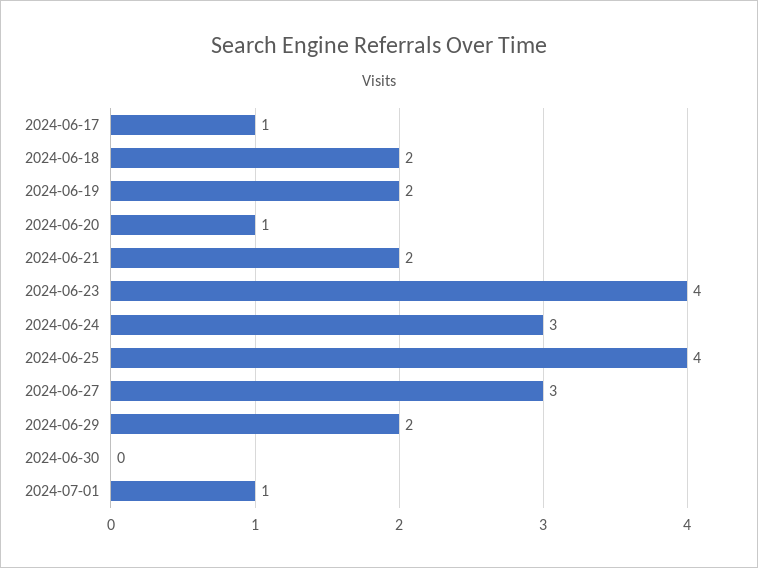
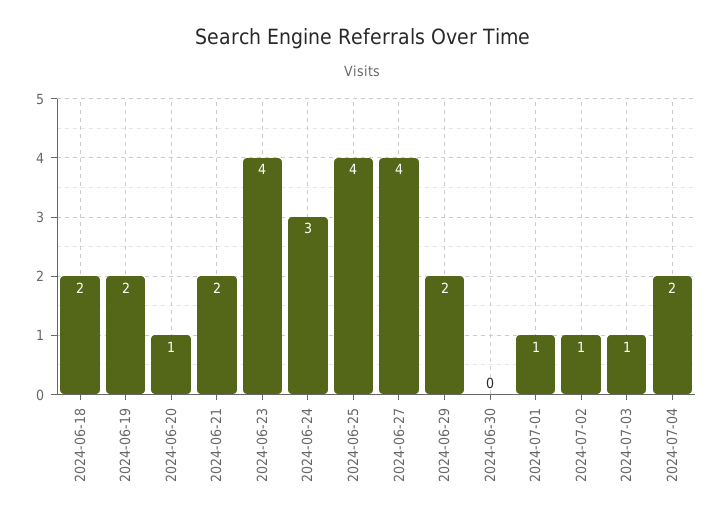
2024-06-17: 1 -> none
2024-06-27: 3 -> 4
2024-07-02: none -> 1
2024-07-03: none -> 1
2024-07-04: none -> 2

